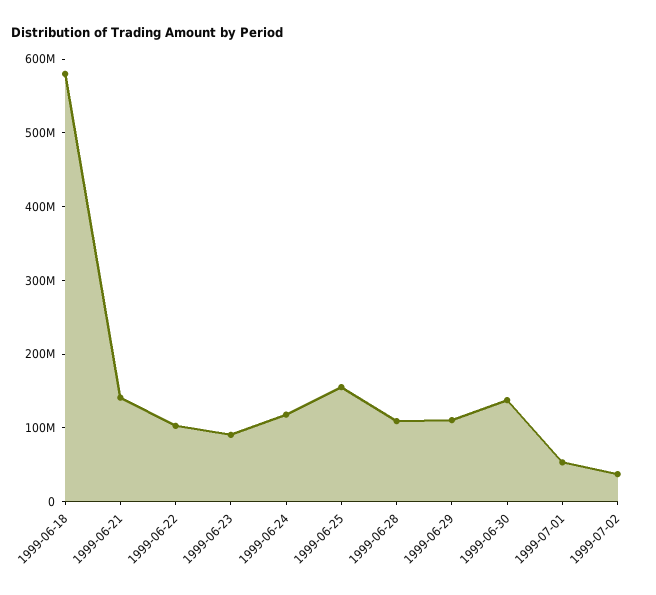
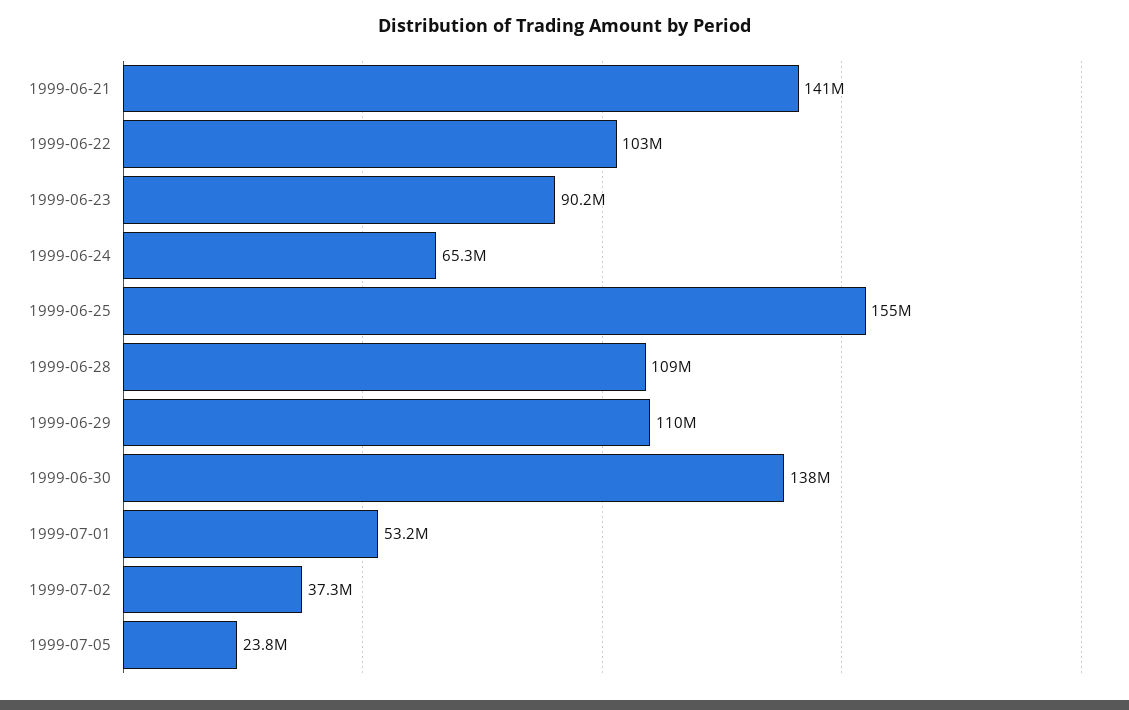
1999-06-18: 580000000 -> none
1999-06-24: 120000000 -> 65300000
1999-07-05: none -> 23800000

